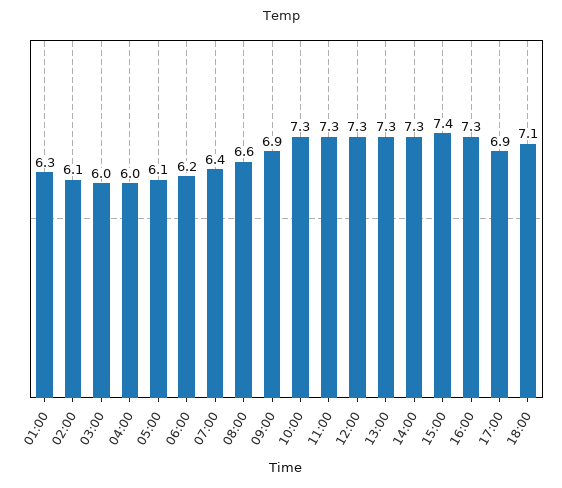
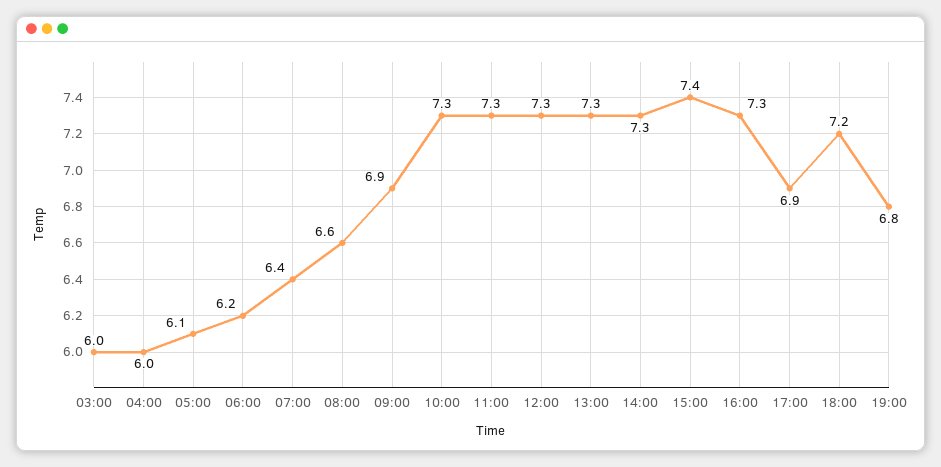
01:00: 6.3 -> none
02:00: 6.1 -> none
18:00: 7.1 -> 7.2
19:00: none -> 6.8

